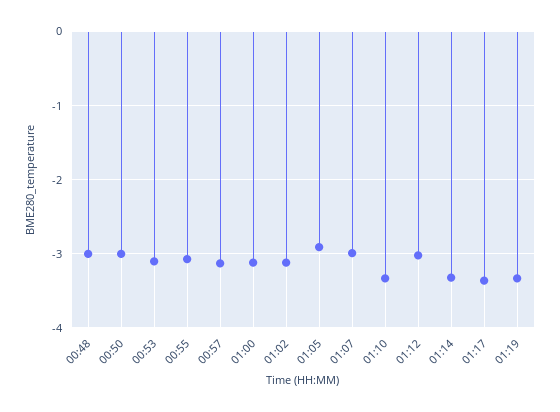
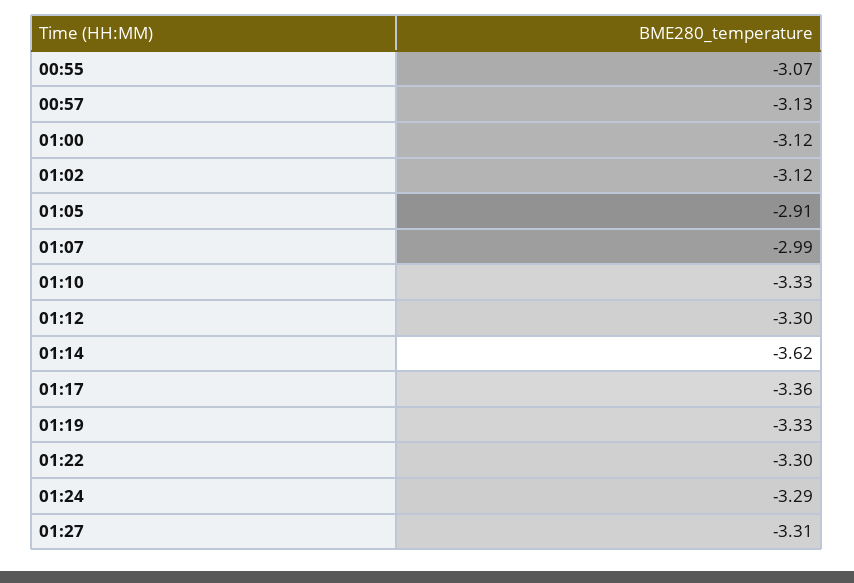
00:48: -3 -> none
00:50: -3 -> none
00:53: -3.1 -> none
01:12: -3 -> -3.3
01:14: -3.3 -> -3.62
01:22: none -> -3.3
01:24: none -> -3.29
01:27: none -> -3.31

